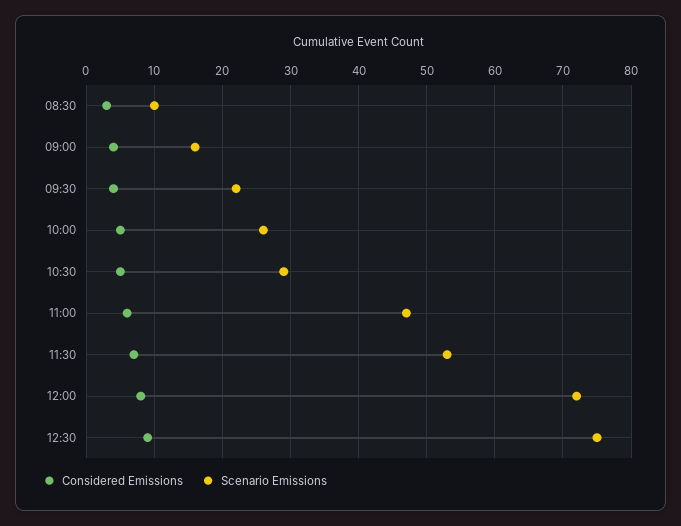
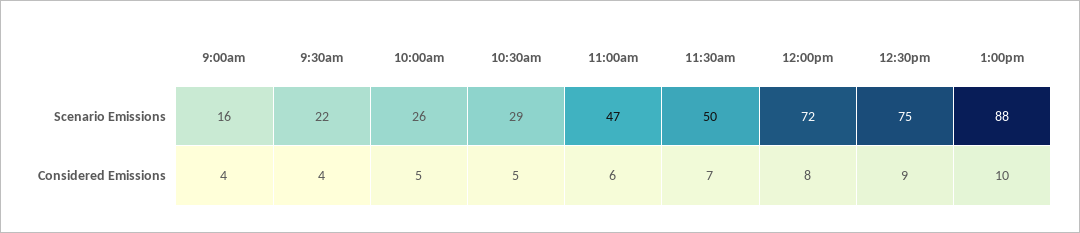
Considered Emissions, 08:30: 3 -> none
Scenario Emissions, 08:30: 10 -> none
Scenario Emissions, 11:30: 53 -> 50
Scenario Emissions, 1:00pm: none -> 88
Considered Emissions, 1:00pm: none -> 10

